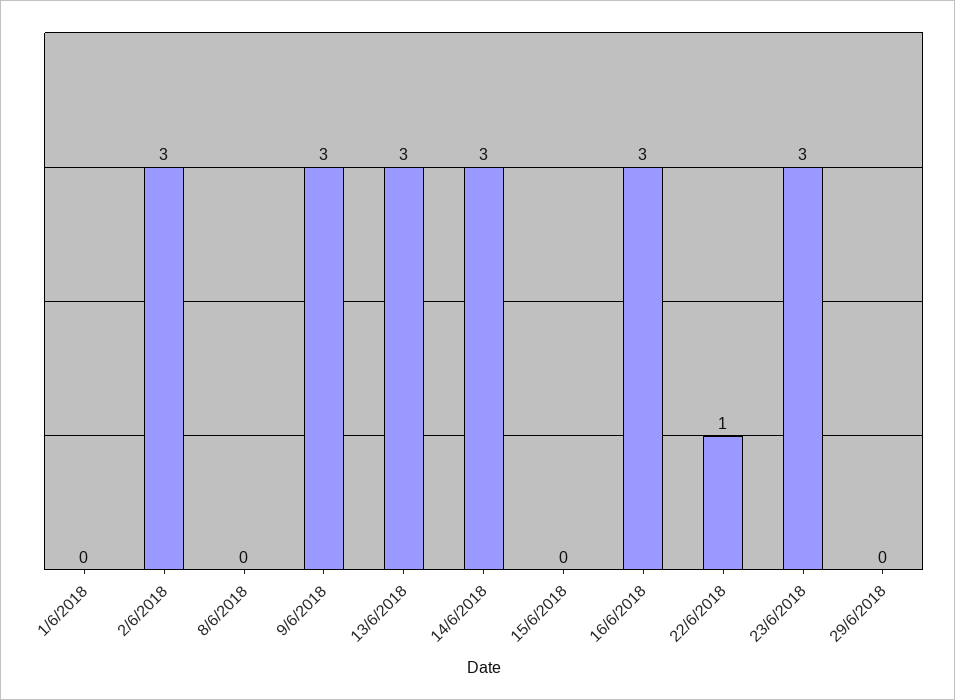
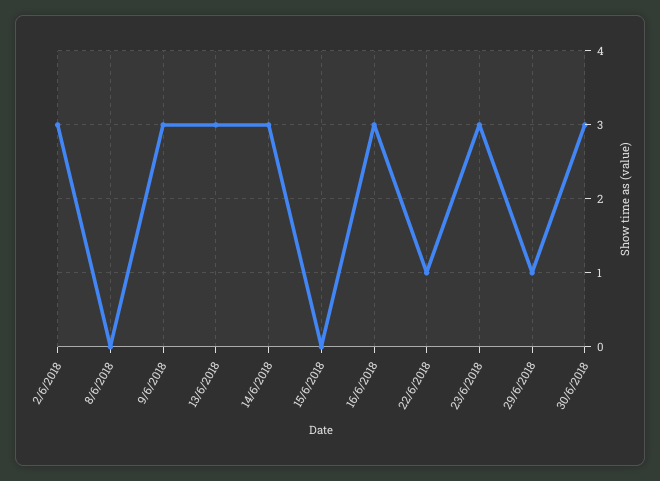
1/6/2018: 0 -> none
29/6/2018: 0 -> 1
30/6/2018: none -> 3

